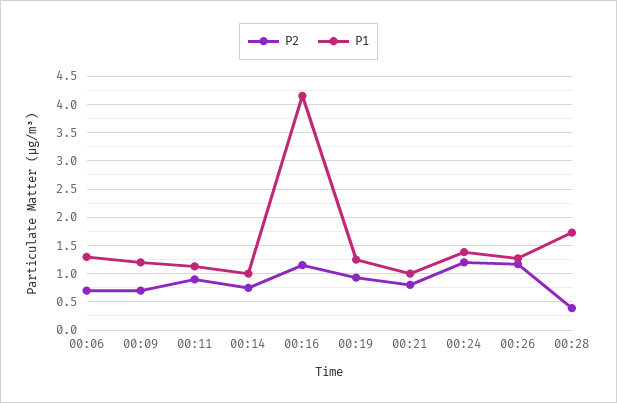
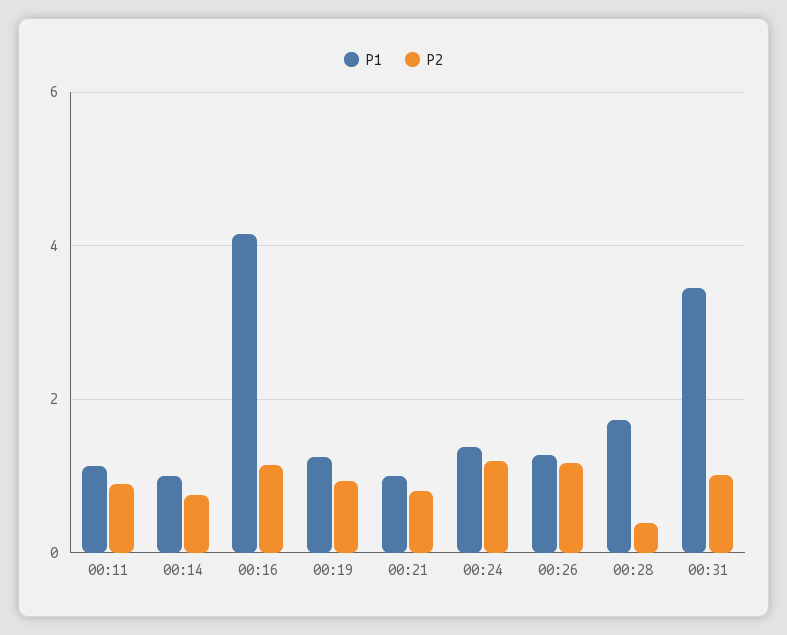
P2, 00:06: 0.75 -> none
P1, 00:06: 1.25 -> none
P2, 00:09: 0.75 -> none
P1, 00:09: 1.25 -> none
P1, 00:31: none -> 3.4
P2, 00:31: none -> 1

